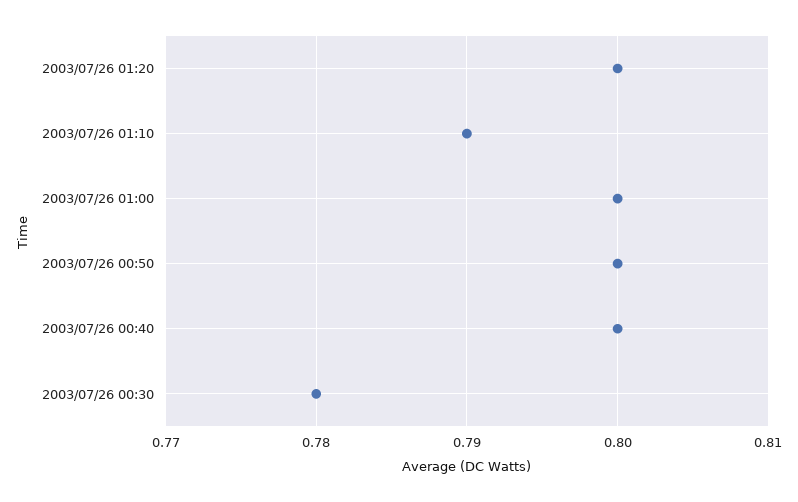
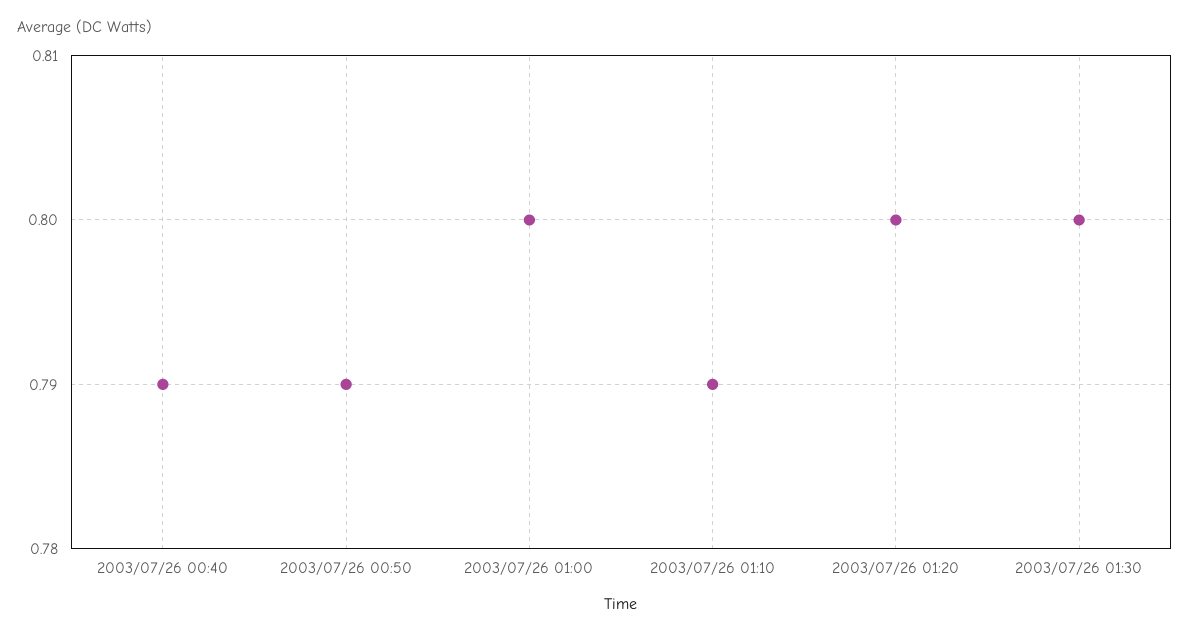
2003/07/26 00:50: 0.8 -> 0.79
2003/07/26 00:40: 0.8 -> 0.79
2003/07/26 00:30: 0.78 -> none
2003/07/26 01:30: none -> 0.8

